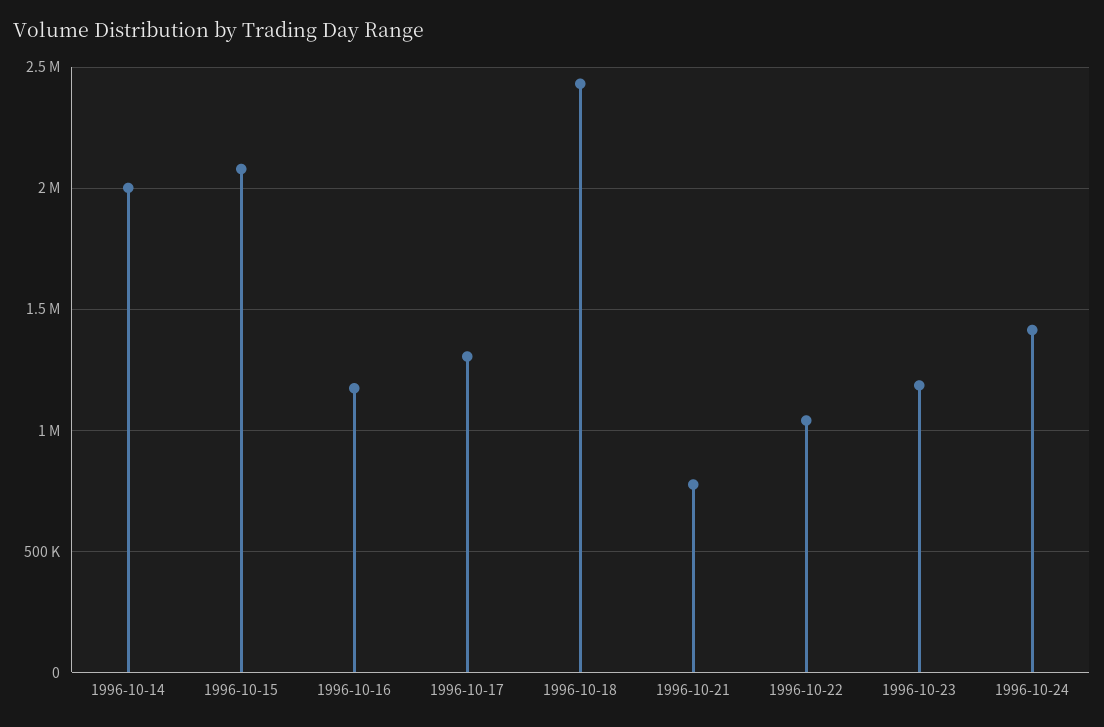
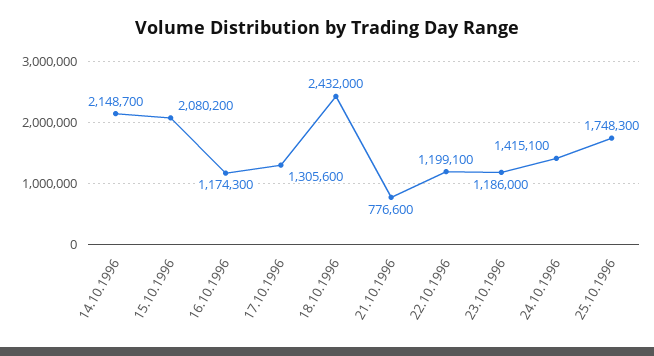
1996-10-14: 2000000 -> 2148700
1996-10-22: 1050000 -> 1199100
25.10.1996: none -> 1748300

